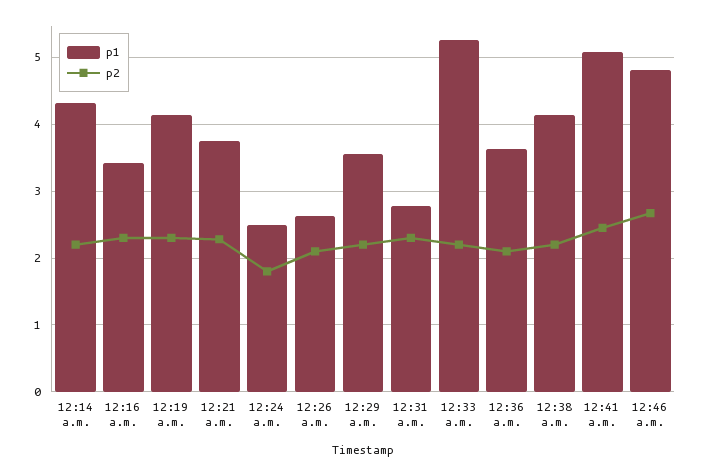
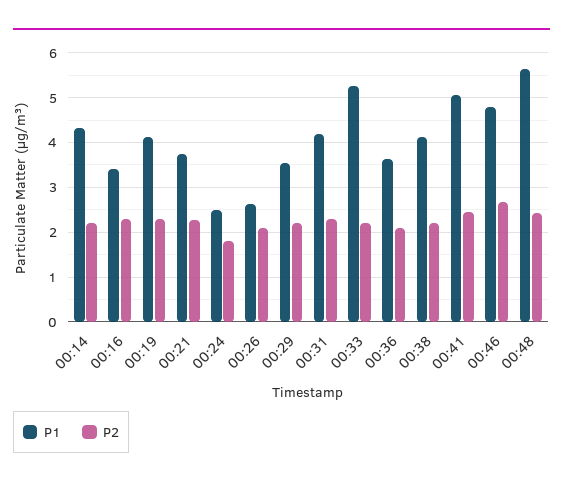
p1, 12:31 a.m.: 2.8 -> 4.2
p1, 00:48: none -> 5.6
p2, 00:48: none -> 2.4

